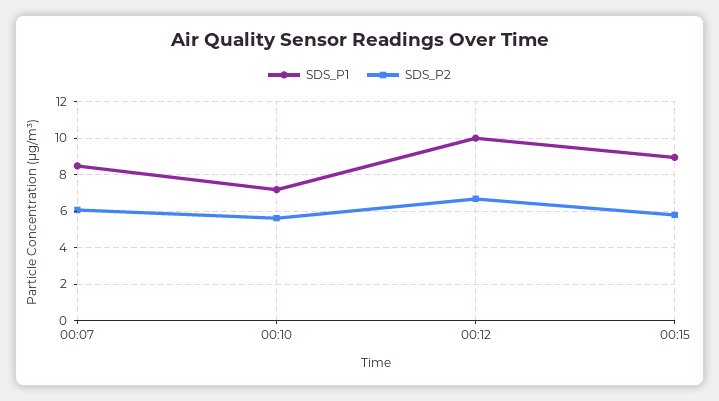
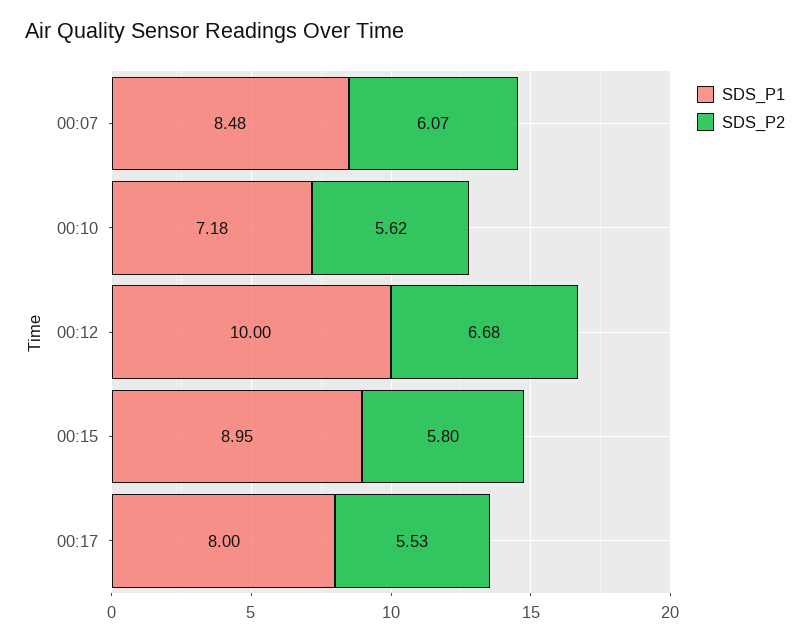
SDS_P1, 00:17: none -> 8
SDS_P2, 00:17: none -> 5.53

